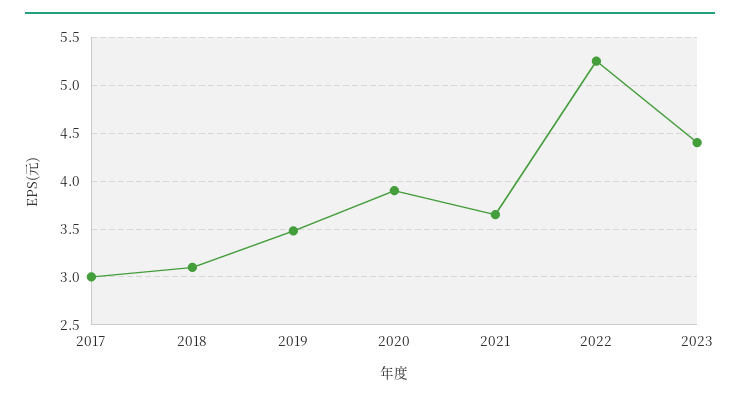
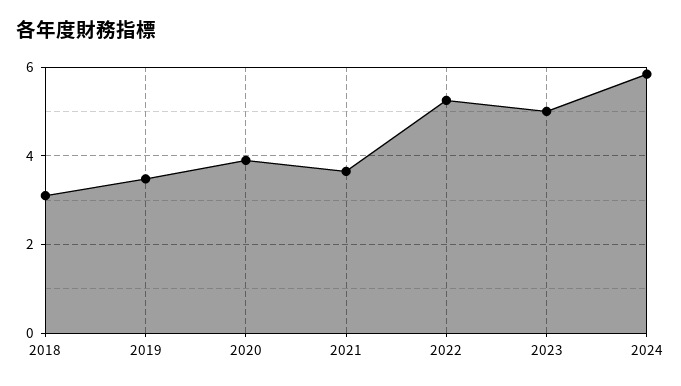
2017: 3 -> none
2023: 4.4 -> 5
2024: none -> 5.8

